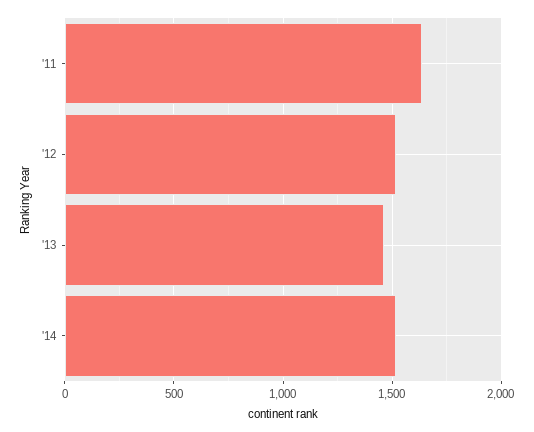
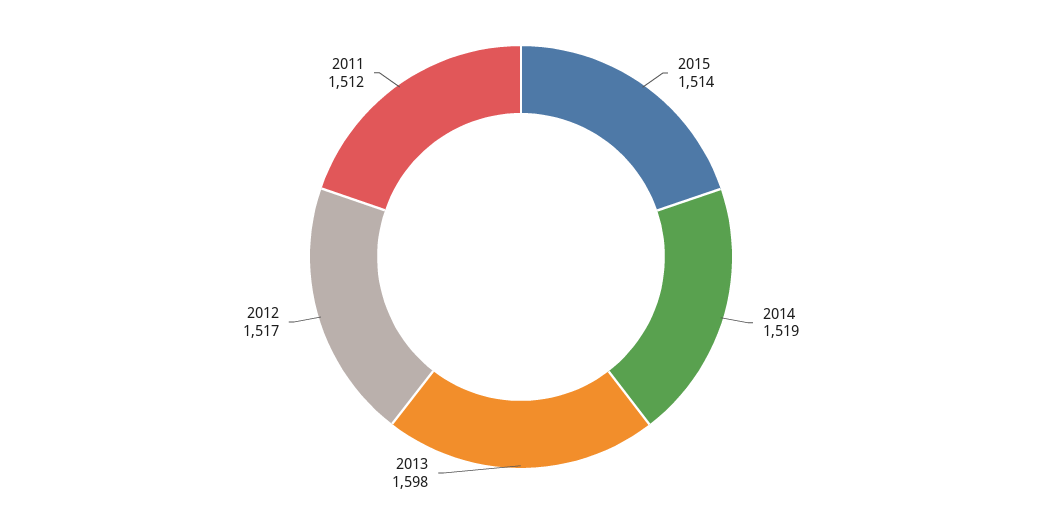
'11: 1650 -> 1512
'13: 1450 -> 1598
2015: none -> 1514

